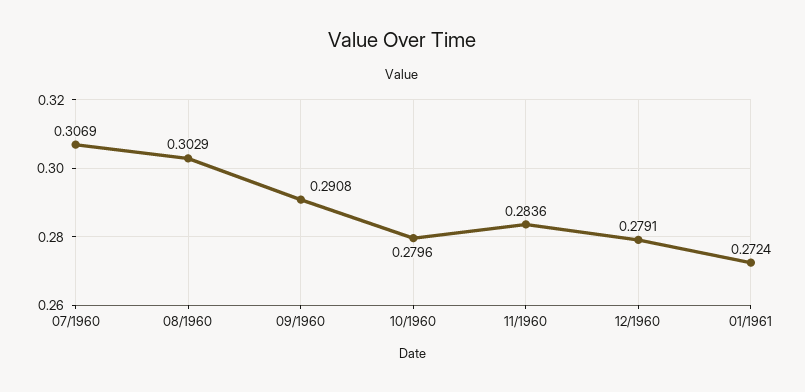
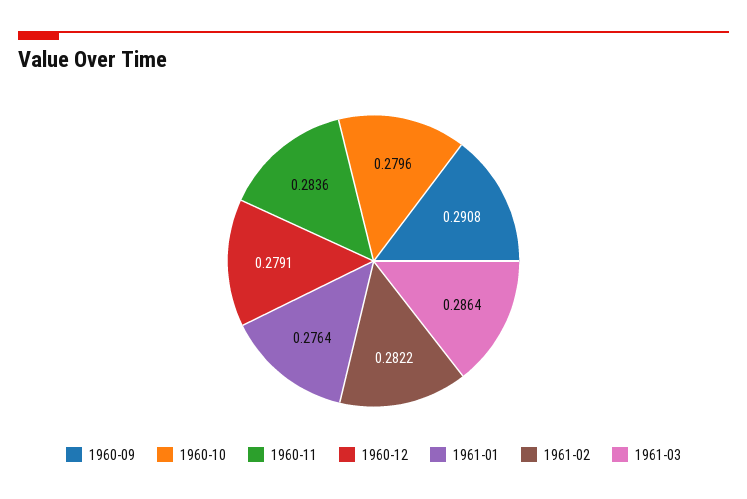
07/1960: 0.3069 -> none
08/1960: 0.3029 -> none
01/1961: 0.2724 -> 0.2764
1961-02: none -> 0.2822
1961-03: none -> 0.2864

